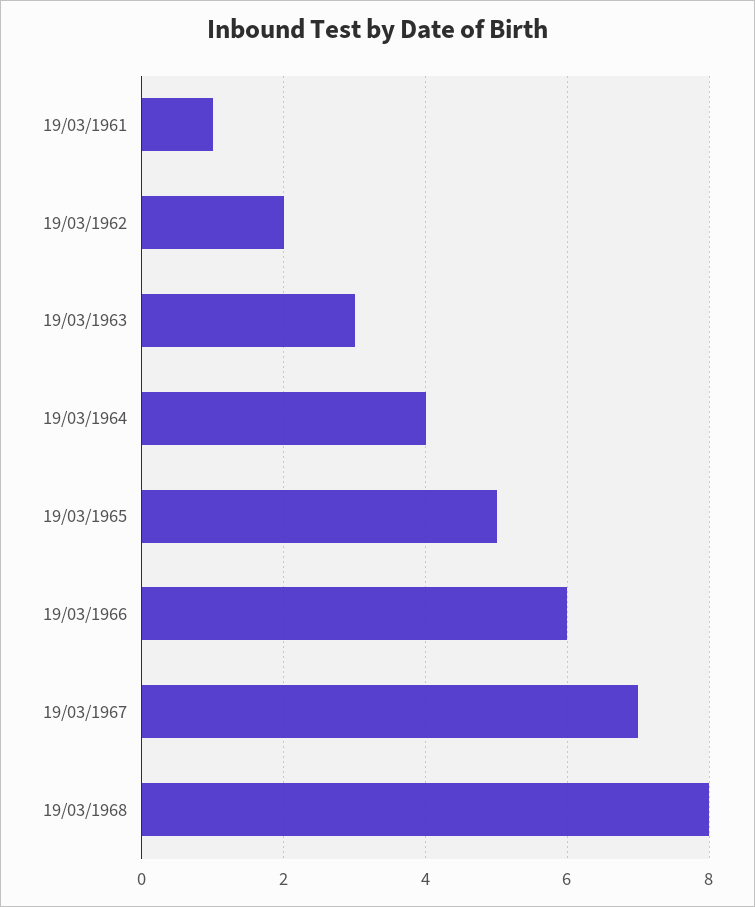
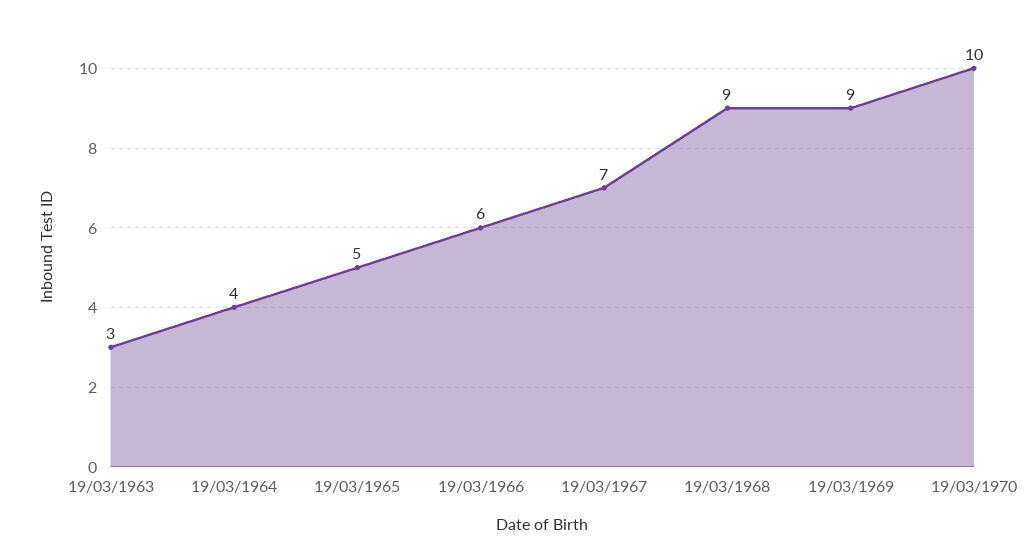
19/03/1961: 1 -> none
19/03/1962: 2 -> none
19/03/1968: 8 -> 9
19/03/1969: none -> 9
19/03/1970: none -> 10

